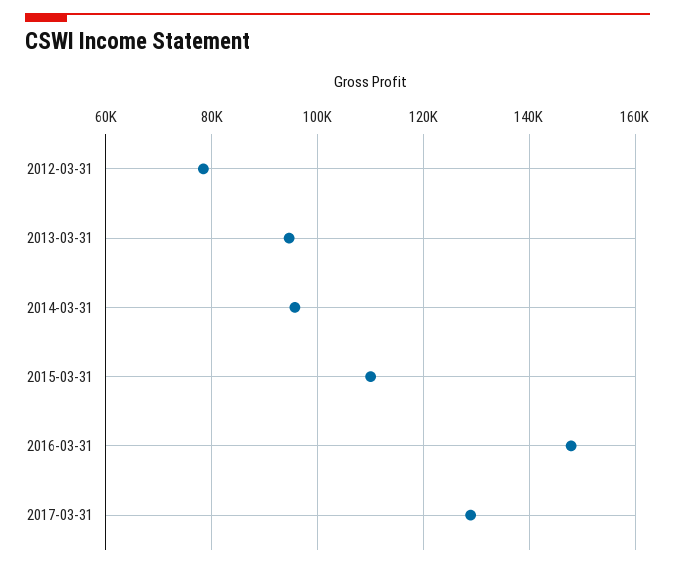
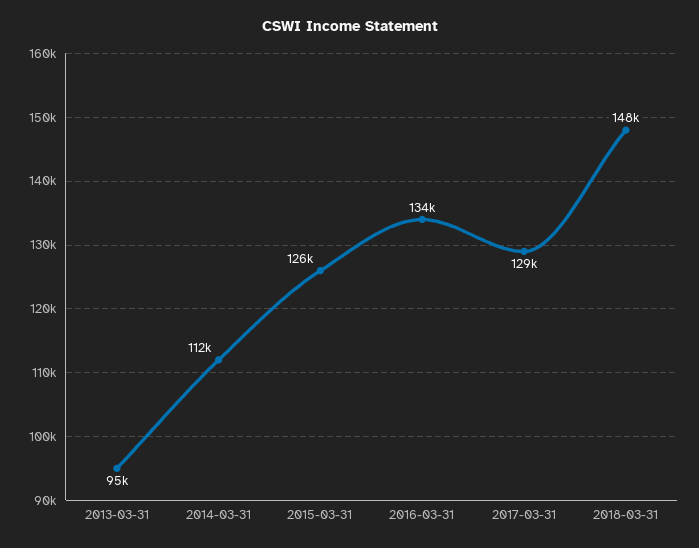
2012-03-31: 78000 -> none
2014-03-31: 96000 -> 112000
2015-03-31: 110000 -> 126000
2016-03-31: 148000 -> 134000
2018-03-31: none -> 148000

